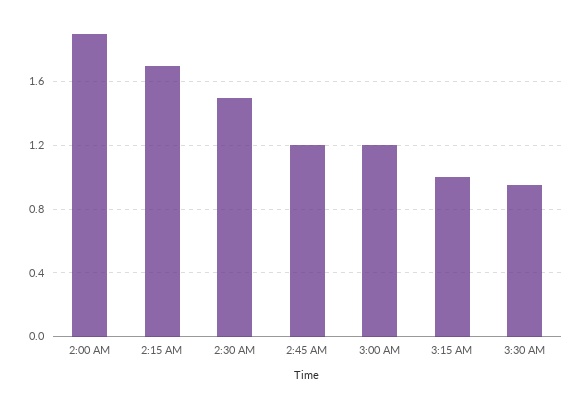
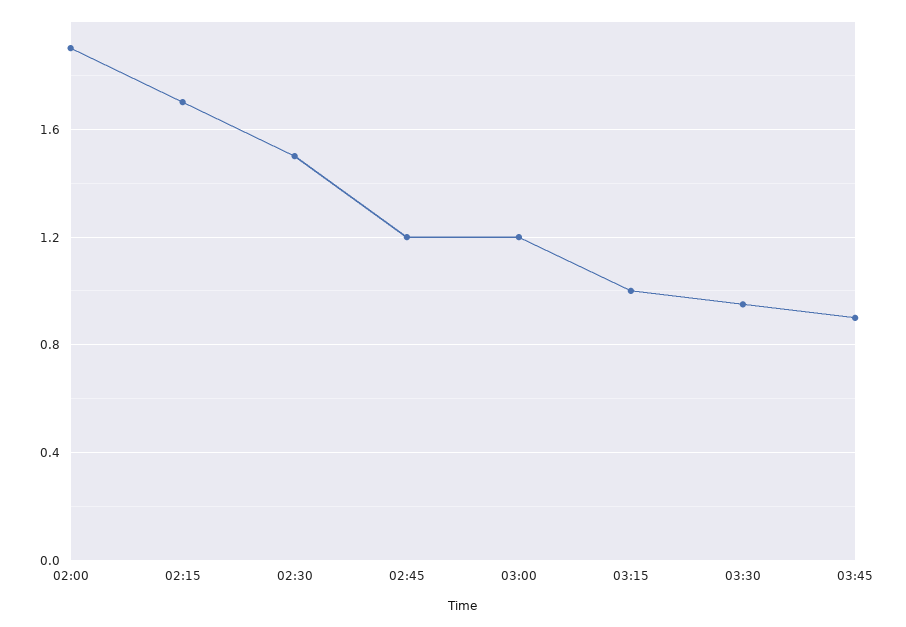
03:45: none -> 0.9

